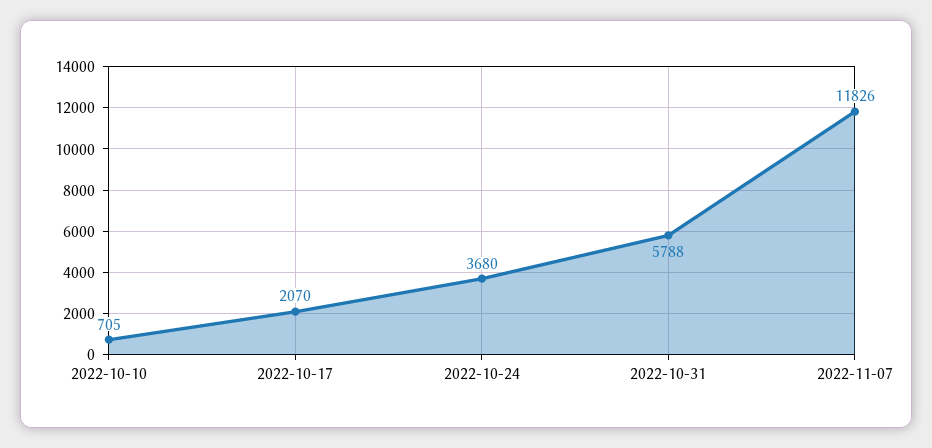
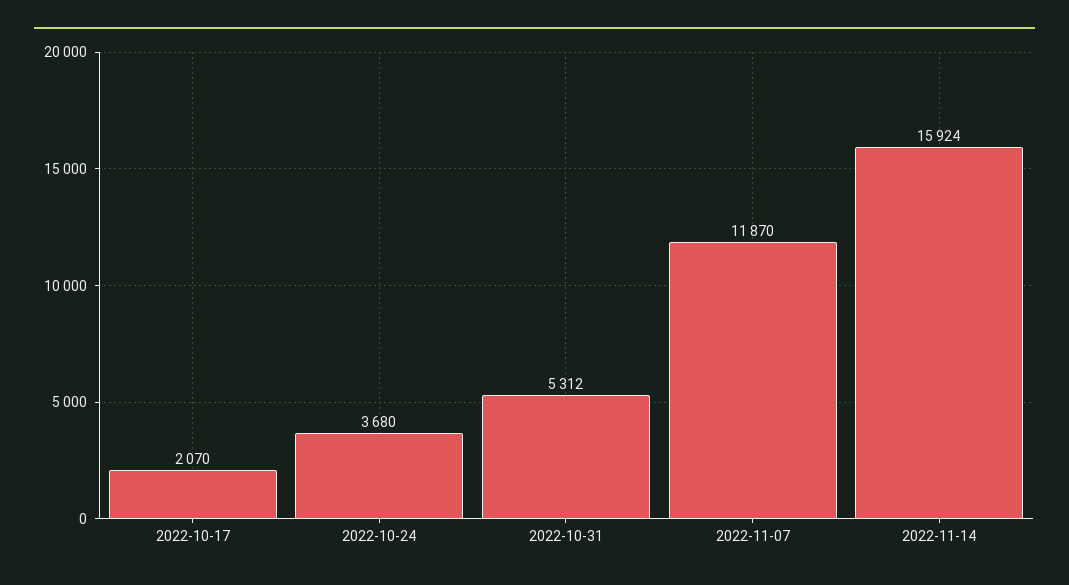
2022-10-10: 705 -> none
2022-10-31: 5788 -> 5312
2022-11-07: 11826 -> 11870
2022-11-14: none -> 15924

